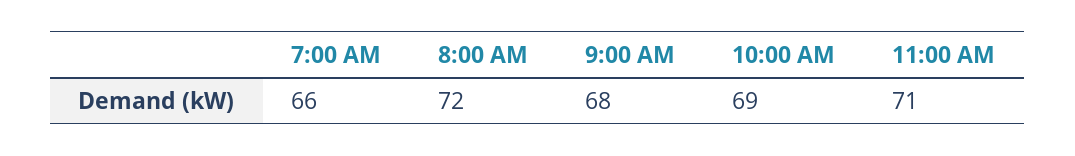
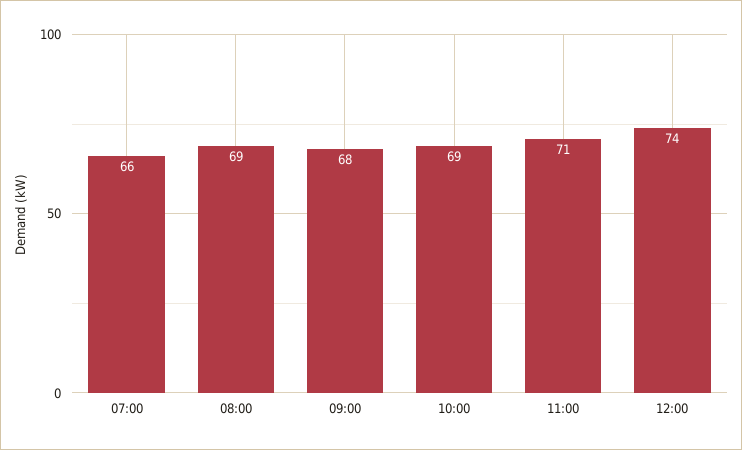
8:00 AM: 72 -> 69
12:00: none -> 74

